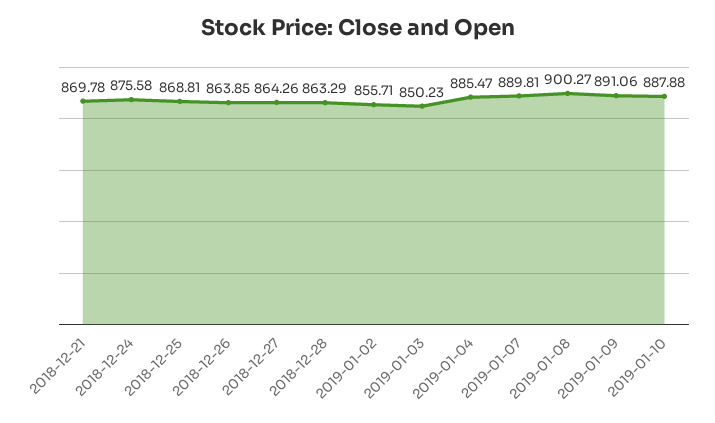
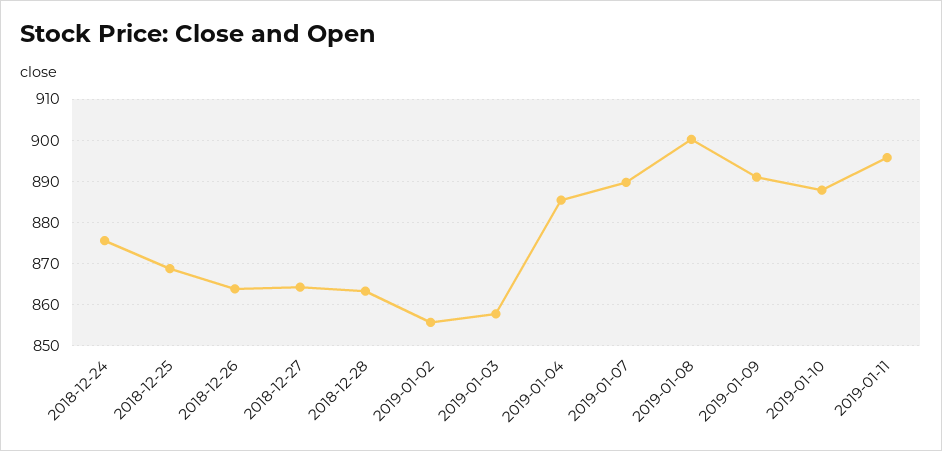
2018-12-21: 869.78 -> none
2019-01-03: 850.23 -> 858
2019-01-11: none -> 896

